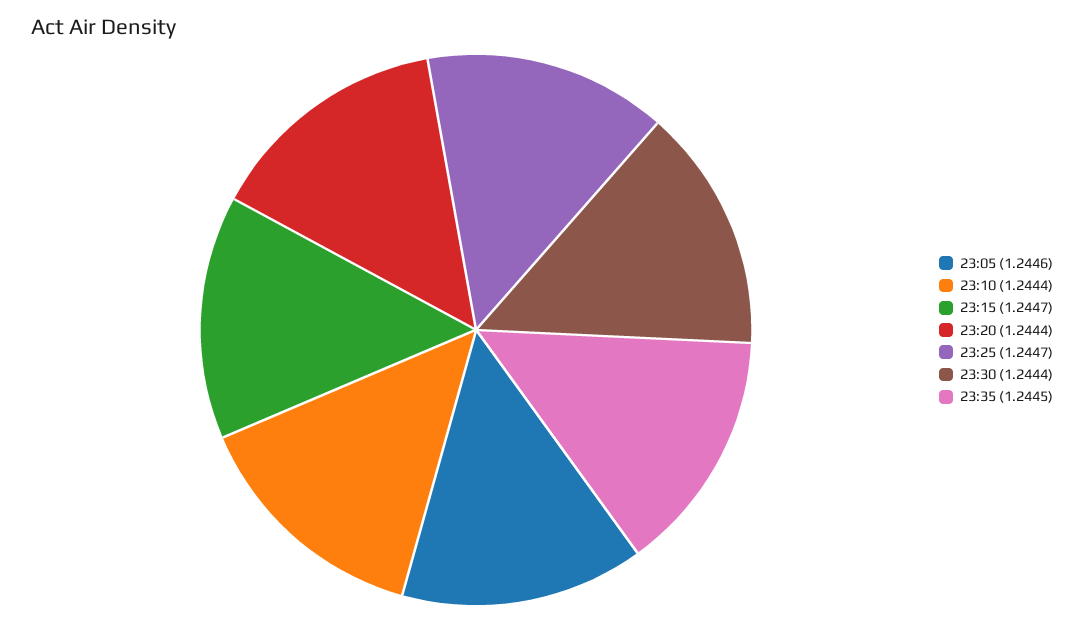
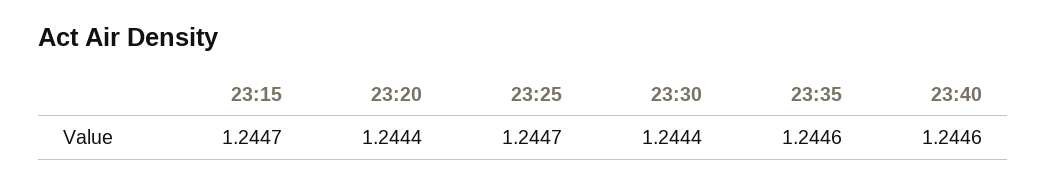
23:05: 1.2446 -> none
23:10: 1.2444 -> none
23:35: 1.2445 -> 1.2446
23:40: none -> 1.2446

